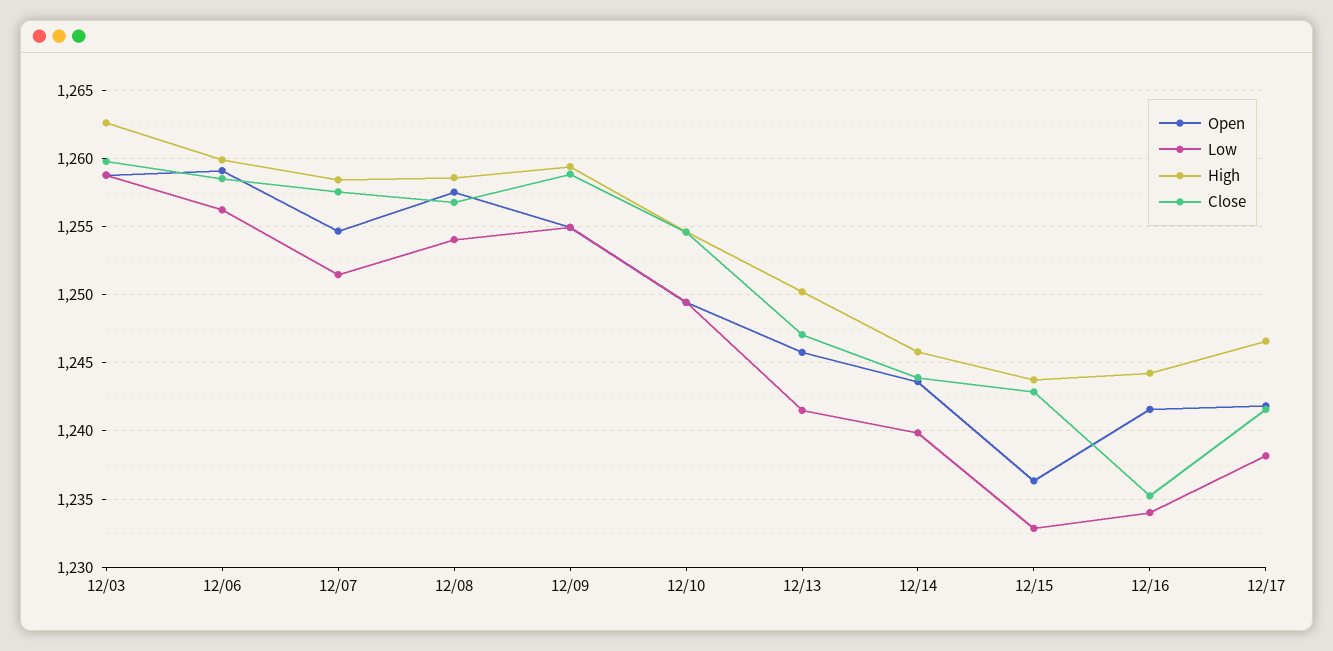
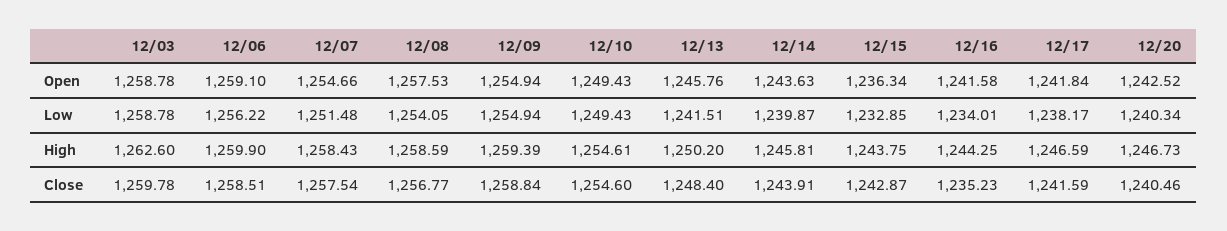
Close, 12/13: 1247 -> 1248.4
Open, 12/20: none -> 1242.52
Low, 12/20: none -> 1240.34
High, 12/20: none -> 1246.73
Close, 12/20: none -> 1240.46

